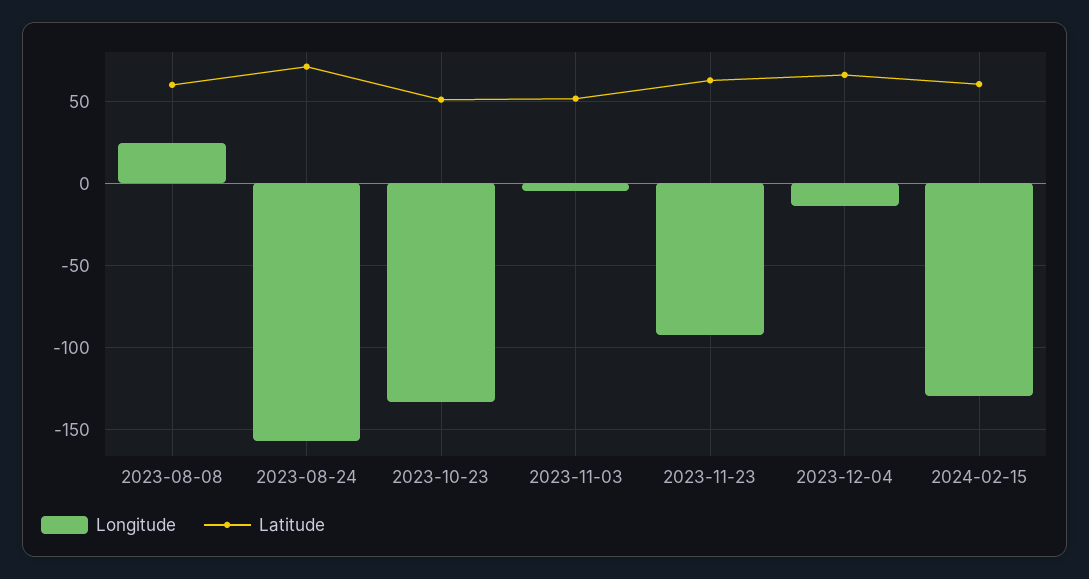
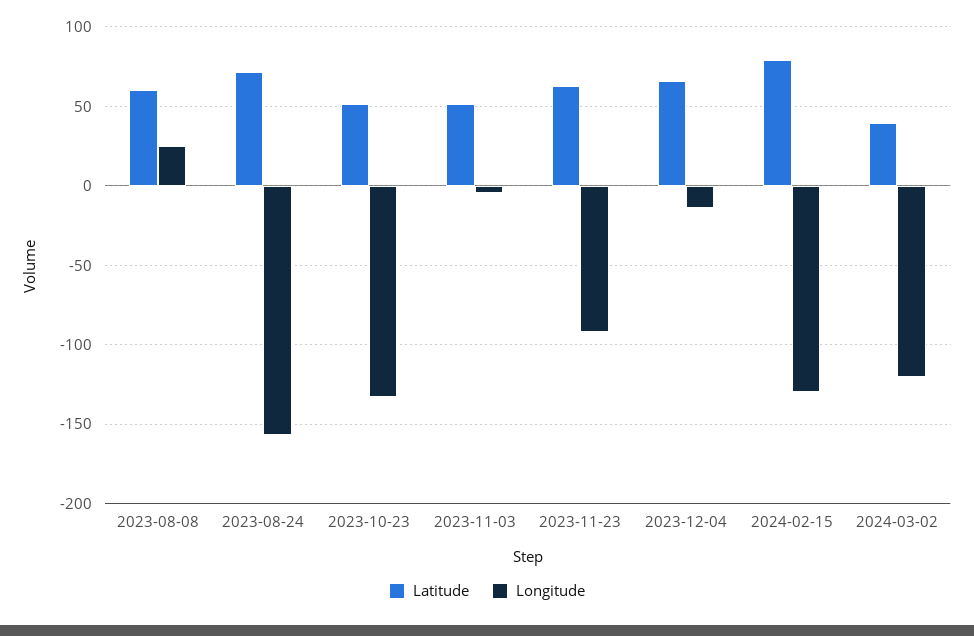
Latitude, 2024-02-15: 60 -> 80
Latitude, 2024-03-02: none -> 40
Longitude, 2024-03-02: none -> -120

